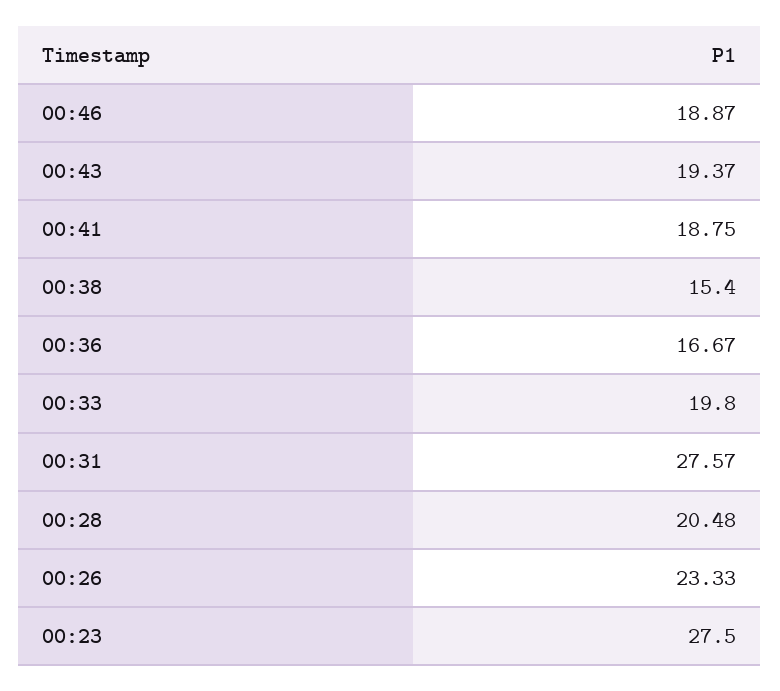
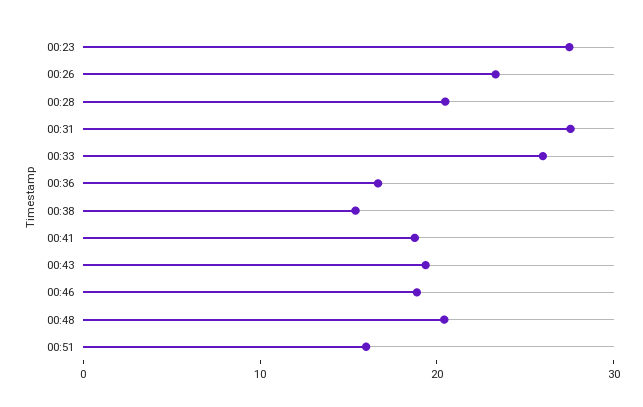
00:33: 19.8 -> 26
00:48: none -> 20
00:51: none -> 16

